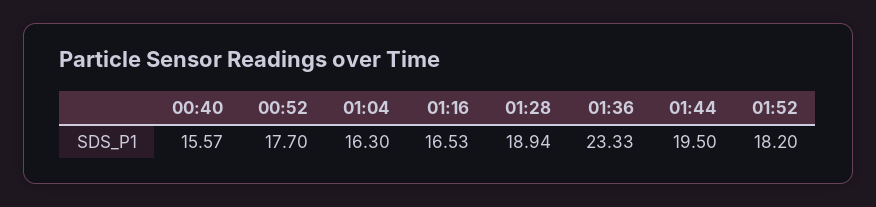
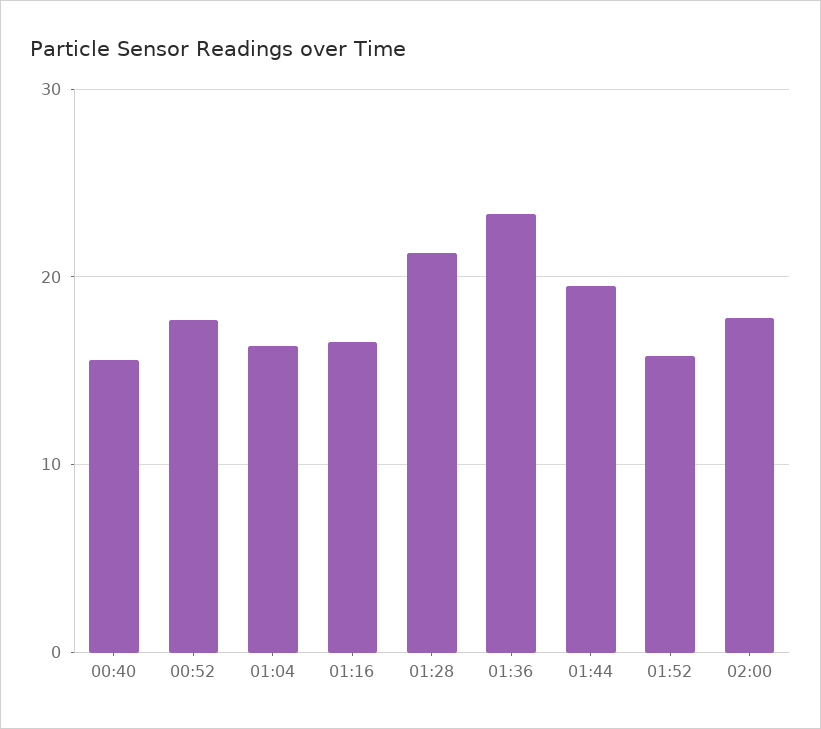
01:28: 18.94 -> 21
01:52: 18.2 -> 16
02:00: none -> 18

